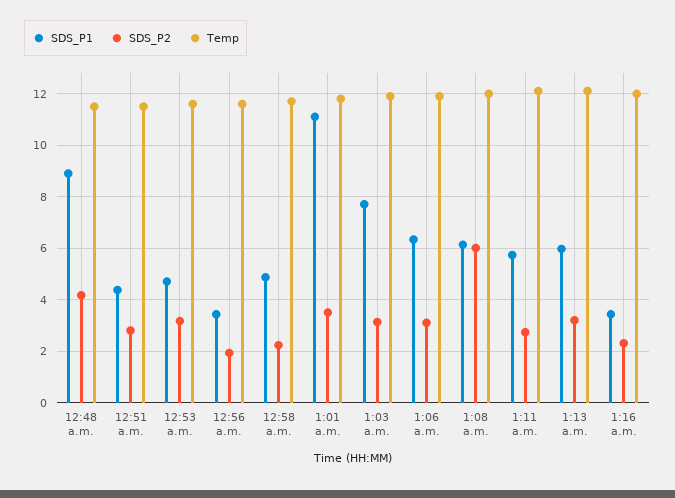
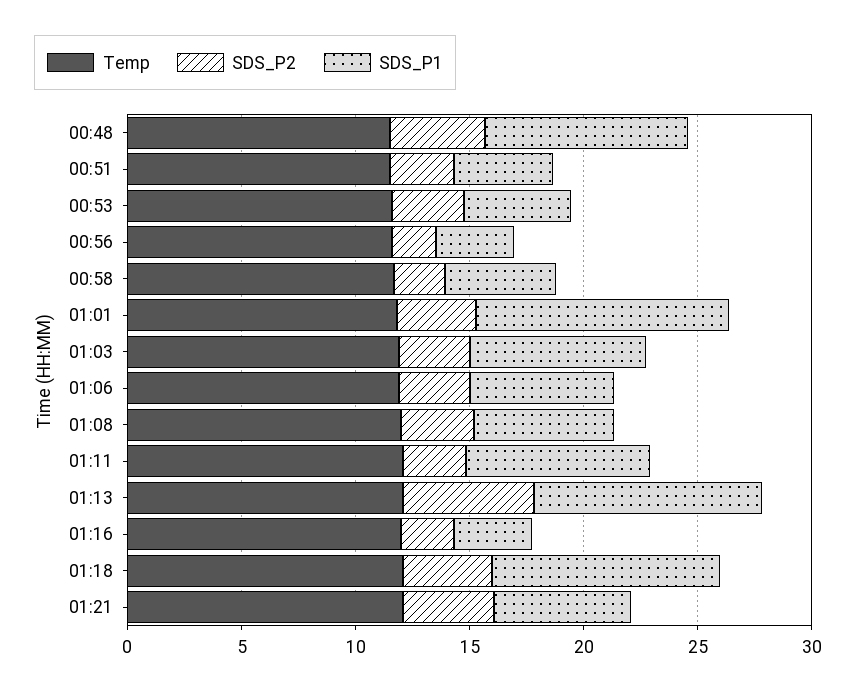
SDS_P2, 1:08 a.m.: 6 -> 3
SDS_P1, 1:11 a.m.: 5.75 -> 8
SDS_P1, 1:13 a.m.: 6 -> 10
SDS_P2, 1:13 a.m.: 3.25 -> 6
Temp, 01:18: none -> 12
SDS_P2, 01:18: none -> 4
SDS_P1, 01:18: none -> 10
Temp, 01:21: none -> 12
SDS_P2, 01:21: none -> 4
SDS_P1, 01:21: none -> 6

